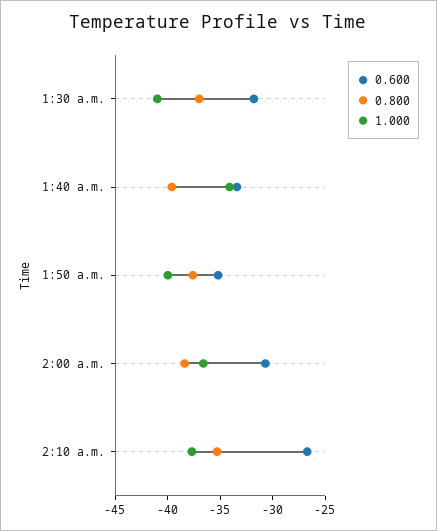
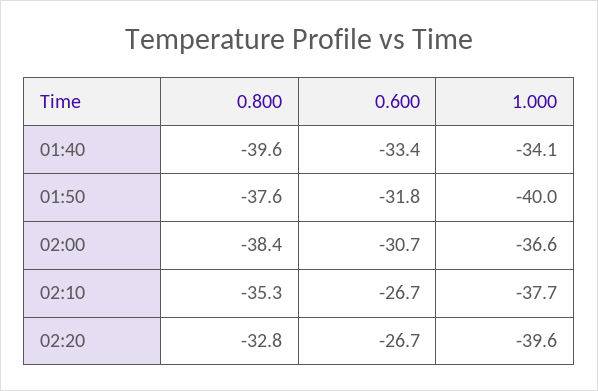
0.600, 1:30 a.m.: -32 -> none
0.800, 1:30 a.m.: -37 -> none
1.000, 1:30 a.m.: -41 -> none
0.600, 1:50 a.m.: -35 -> -31.8
0.800, 02:20: none -> -32.8
0.600, 02:20: none -> -26.7
1.000, 02:20: none -> -39.6

